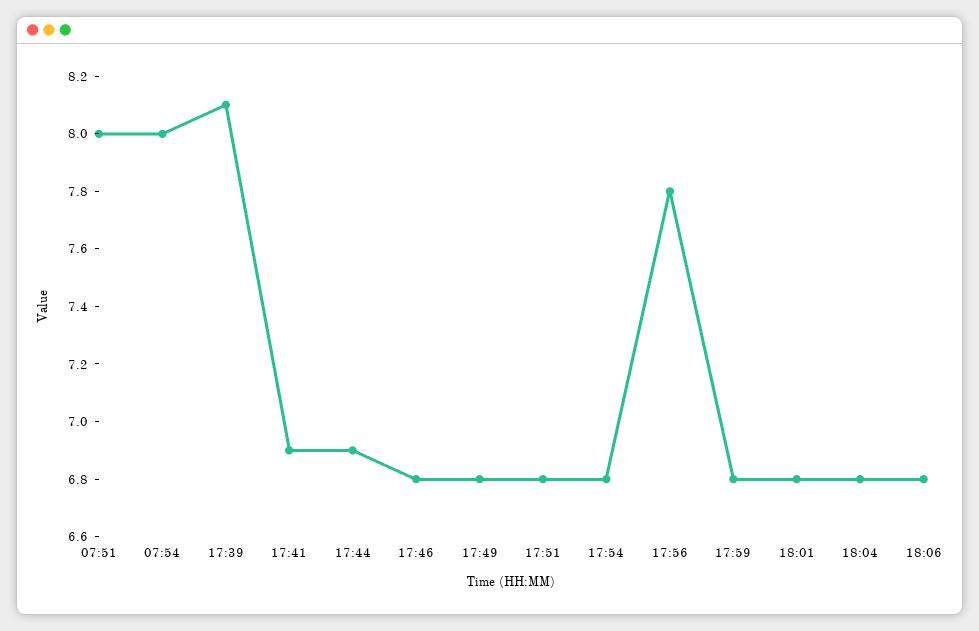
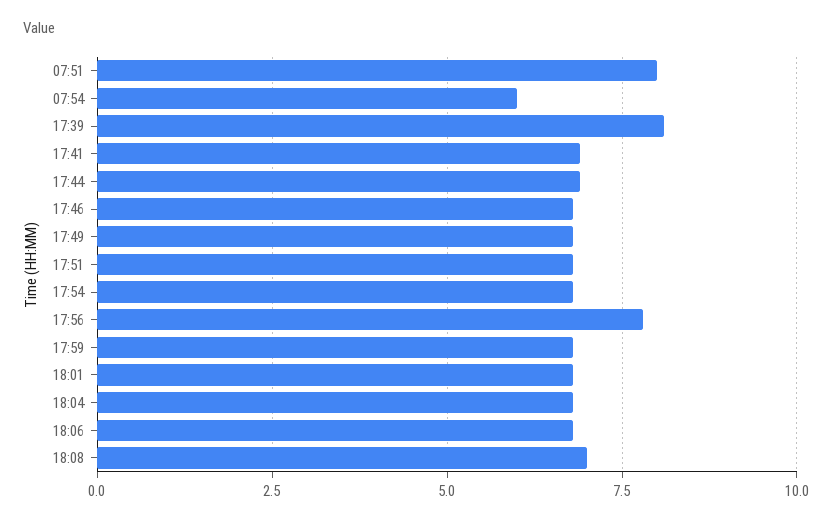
07:54: 8 -> 6
18:08: none -> 7

